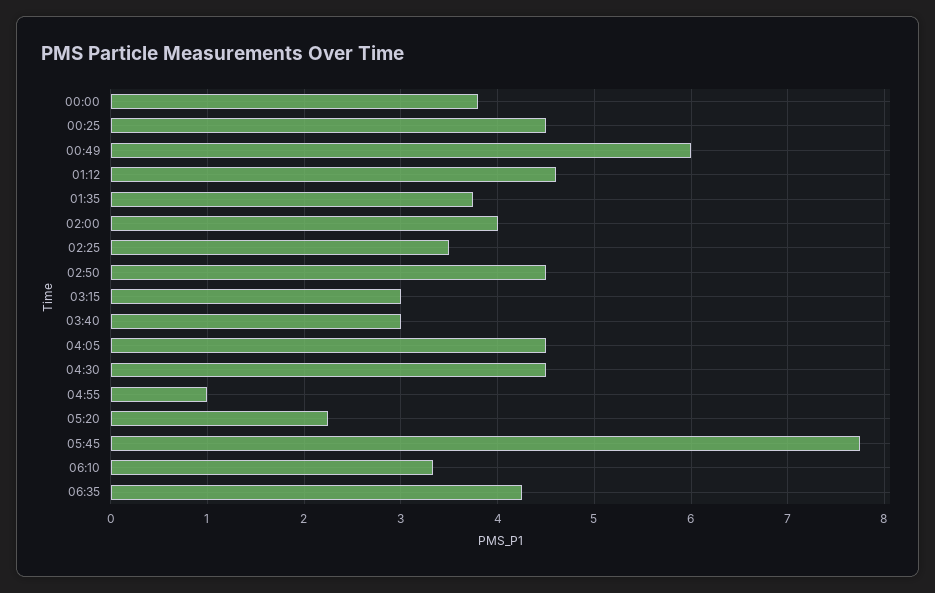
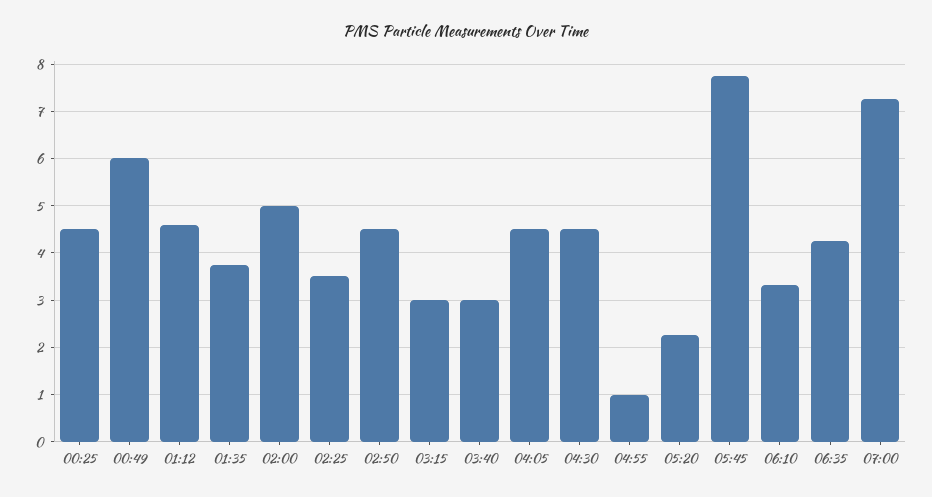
00:00: 3.8 -> none
02:00: 4 -> 5
07:00: none -> 7.2

